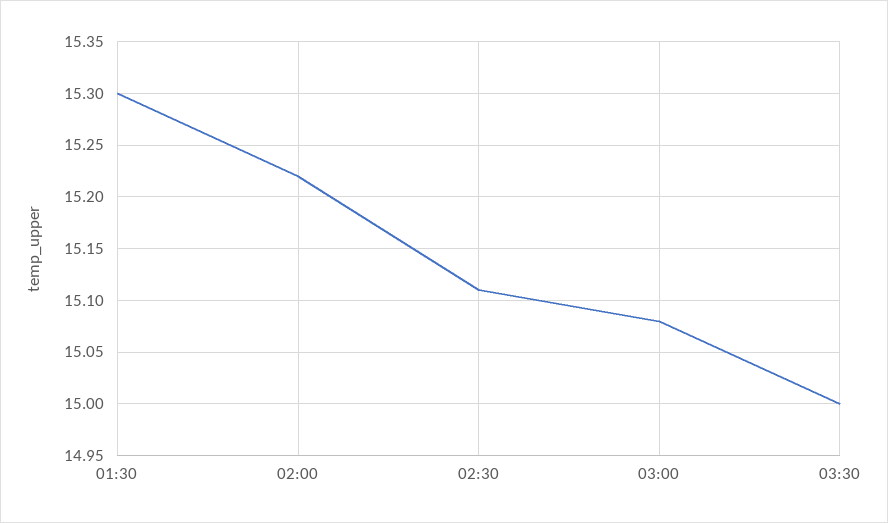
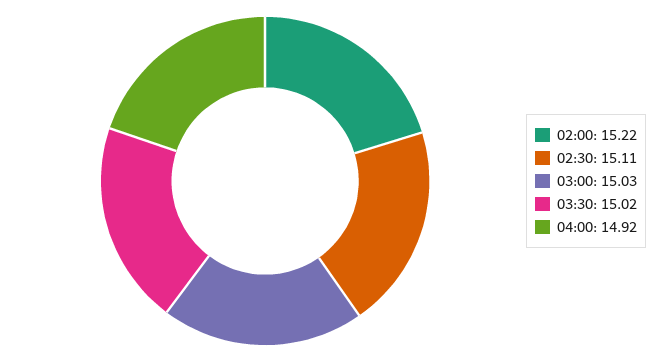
01:30: 15.3 -> none
03:00: 15.08 -> 15.03
03:30: 15 -> 15.02
04:00: none -> 14.92

